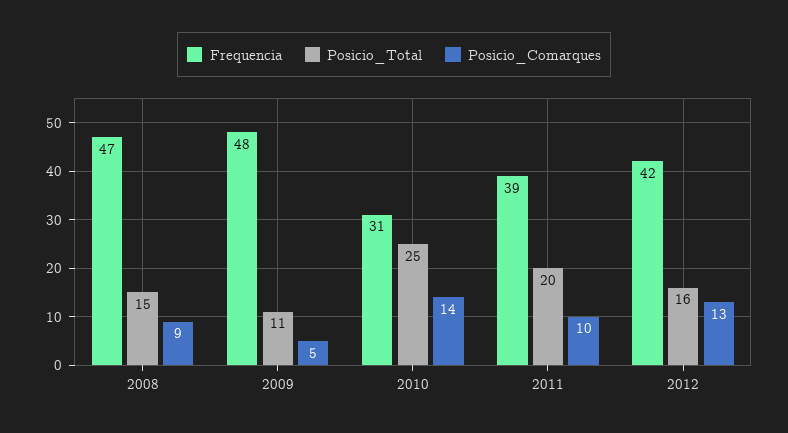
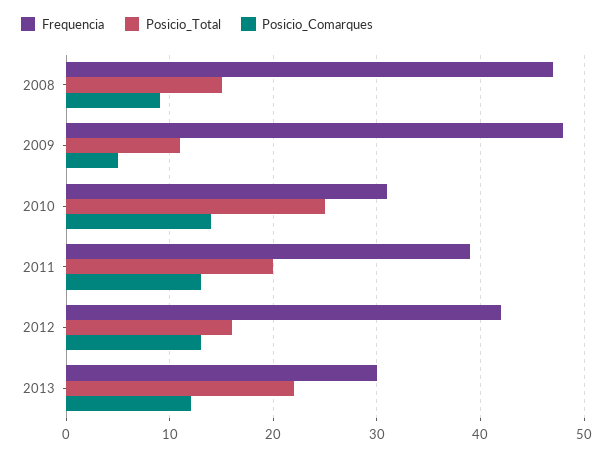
Posicio_Comarques, 2011: 10 -> 13
Frequencia, 2013: none -> 30
Posicio_Total, 2013: none -> 22
Posicio_Comarques, 2013: none -> 12

